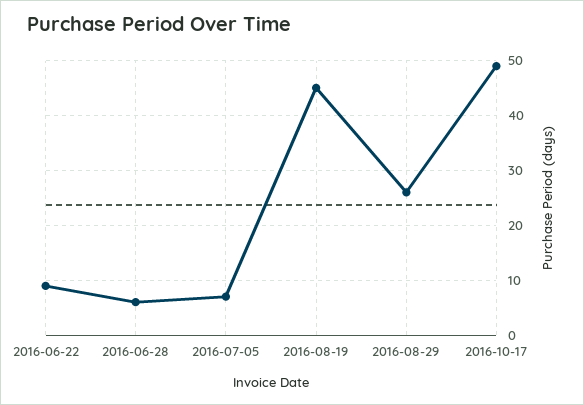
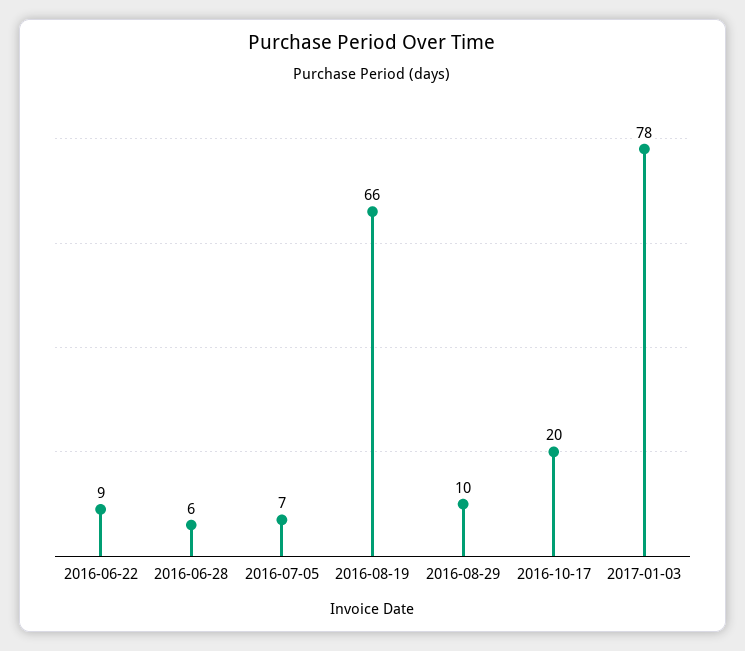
2016-08-19: 45 -> 66
2016-08-29: 25 -> 10
2016-10-17: 50 -> 20
2017-01-03: none -> 78

